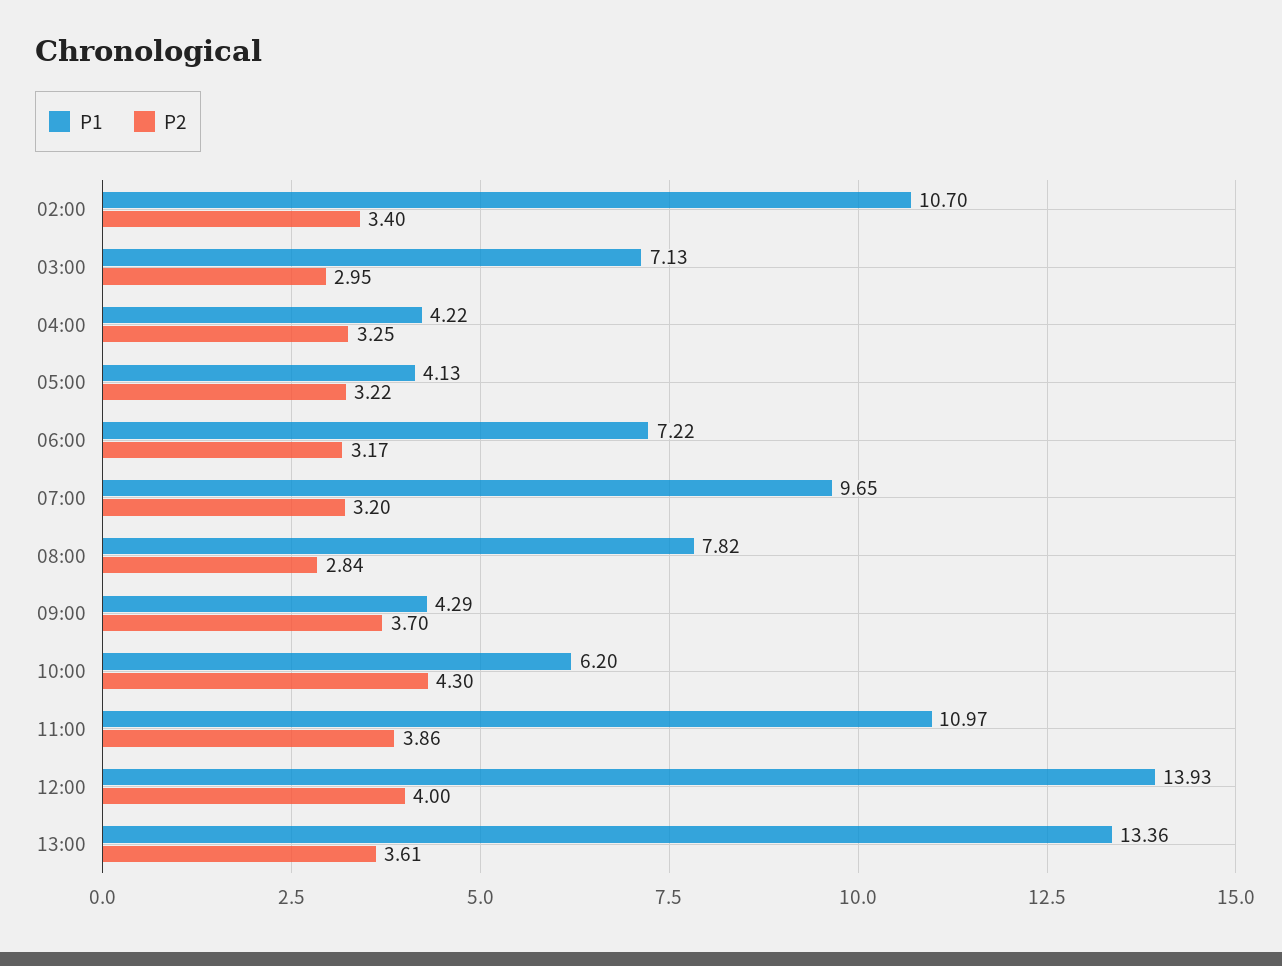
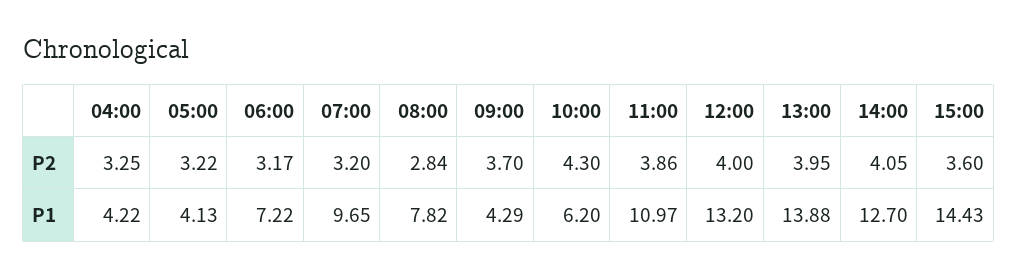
P1, 02:00: 10.7 -> none
P2, 02:00: 3.4 -> none
P1, 03:00: 7.13 -> none
P2, 03:00: 2.95 -> none
P1, 12:00: 13.93 -> 13.2
P1, 13:00: 13.36 -> 13.88
P2, 13:00: 3.61 -> 3.95
P2, 14:00: none -> 4.05
P2, 15:00: none -> 3.6
P1, 14:00: none -> 12.7
P1, 15:00: none -> 14.43

